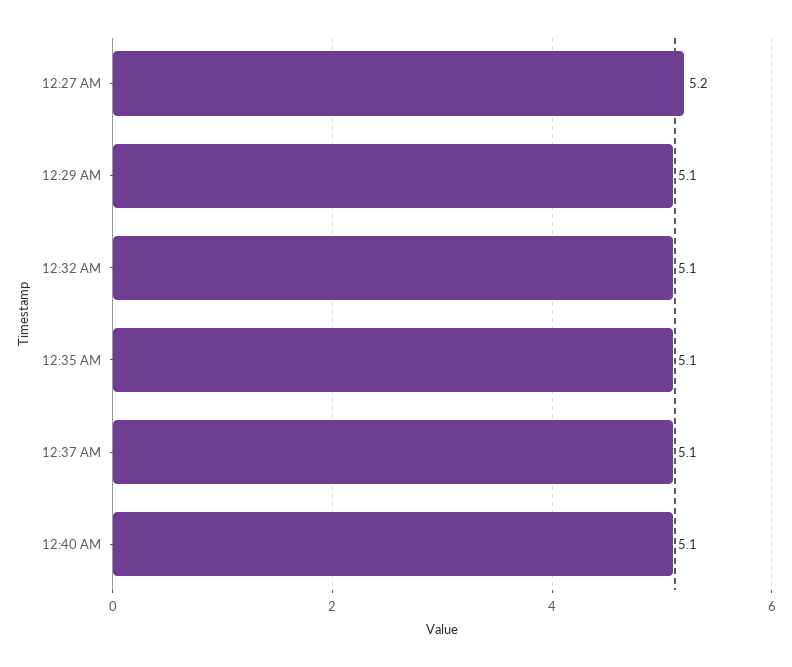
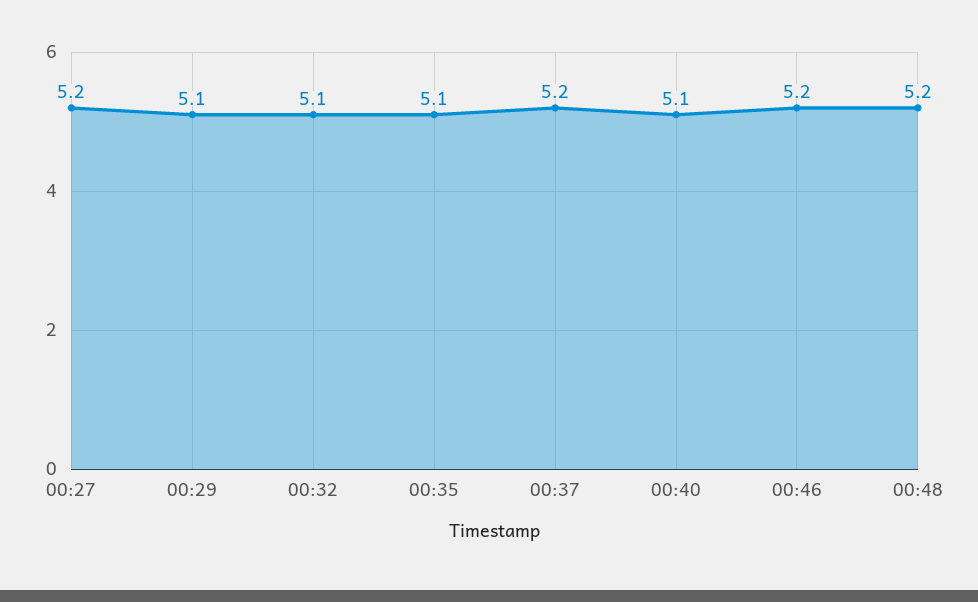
12:37 AM: 5.1 -> 5.2
00:46: none -> 5.2
00:48: none -> 5.2

